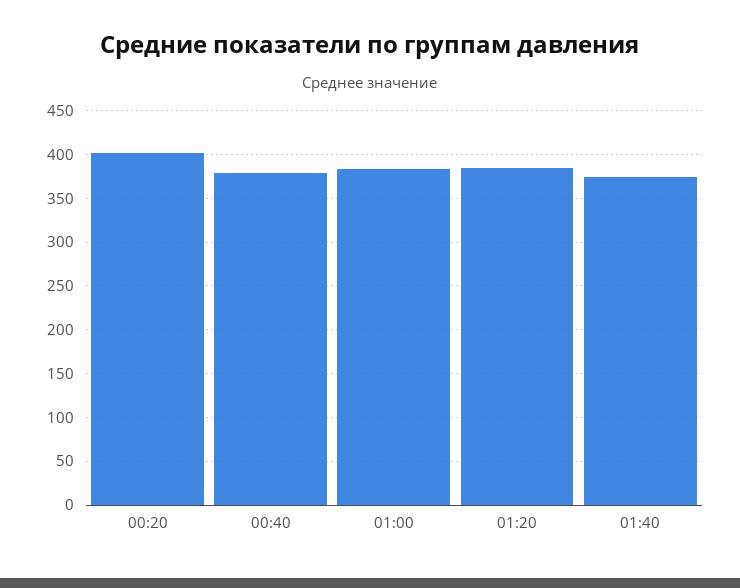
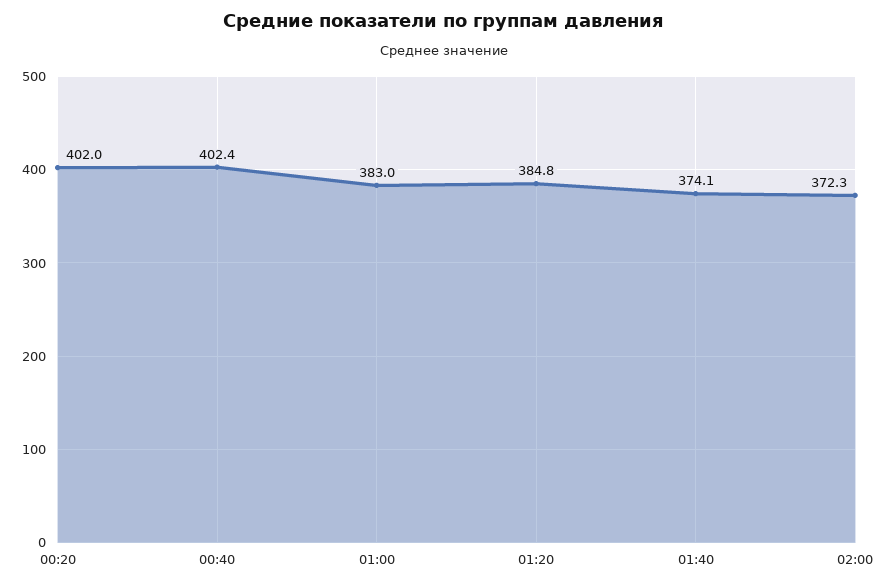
00:40: 380 -> 402.4
02:00: none -> 372.3

